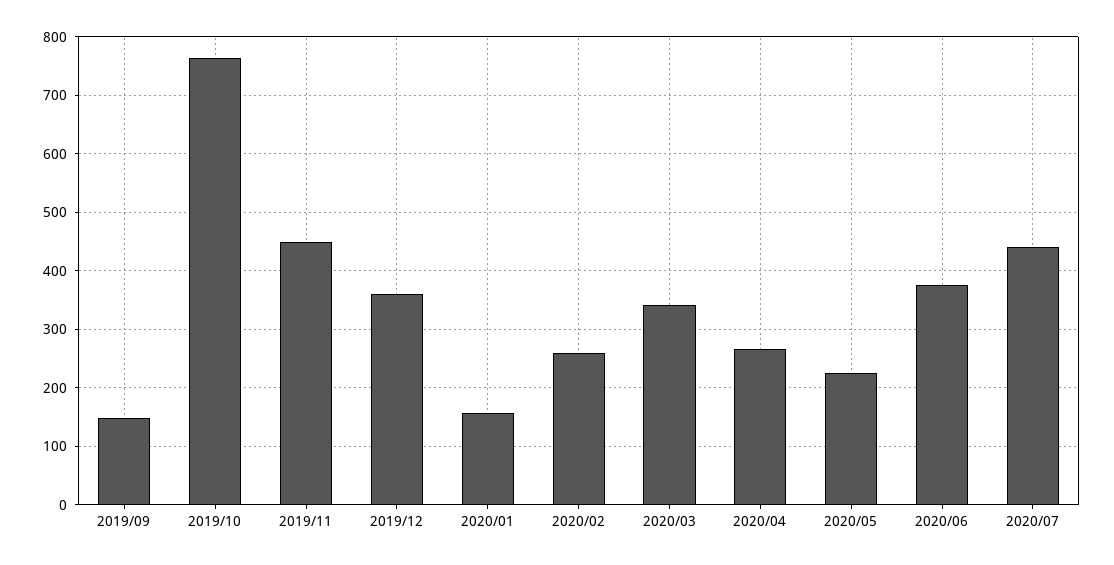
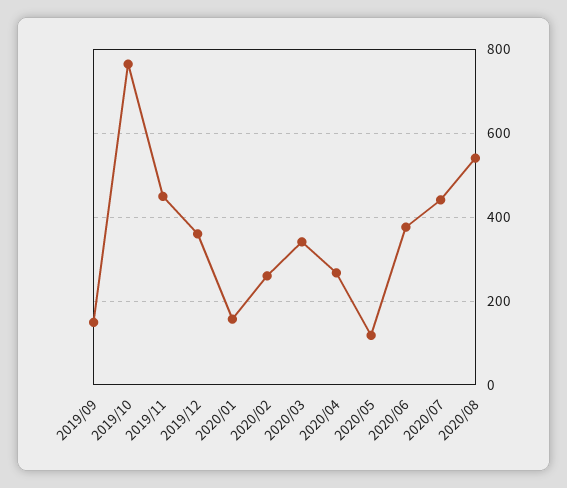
2020/05: 220 -> 120
2020/08: none -> 540

